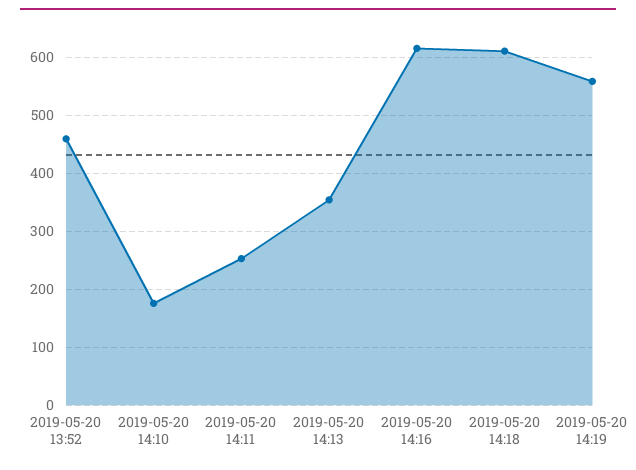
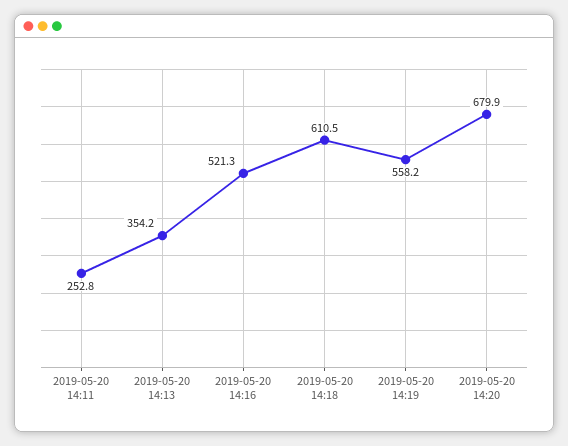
2019-05-20 13:52: 460 -> none
2019-05-20 14:10: 180 -> none
2019-05-20 14:16: 620 -> 521.3
2019-05-20 14:20: none -> 679.9

